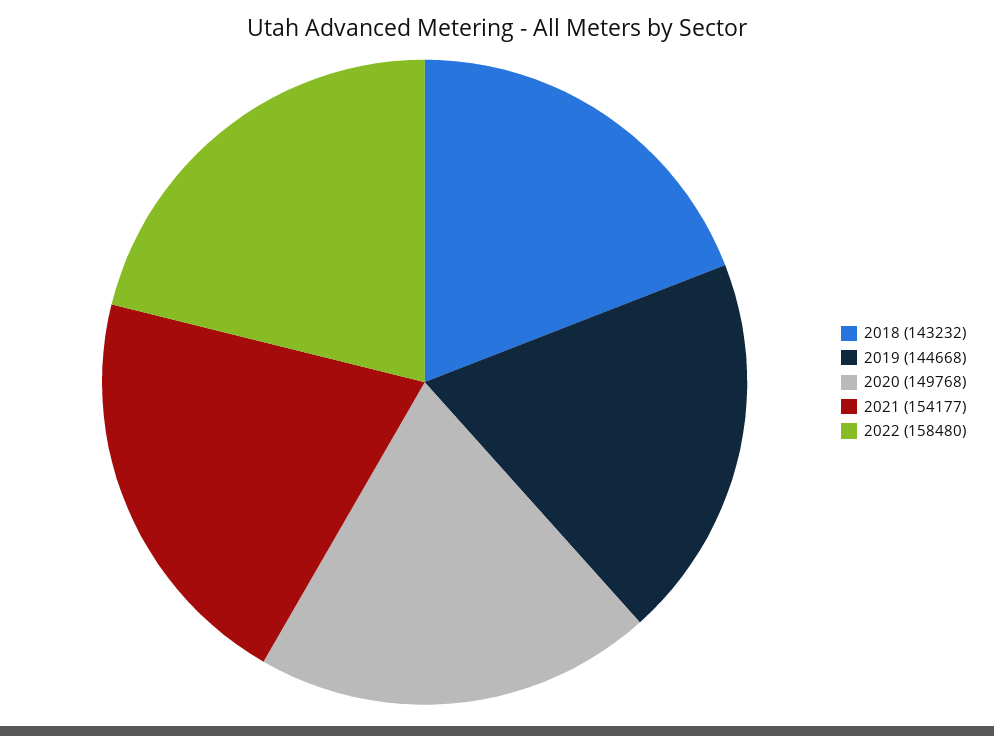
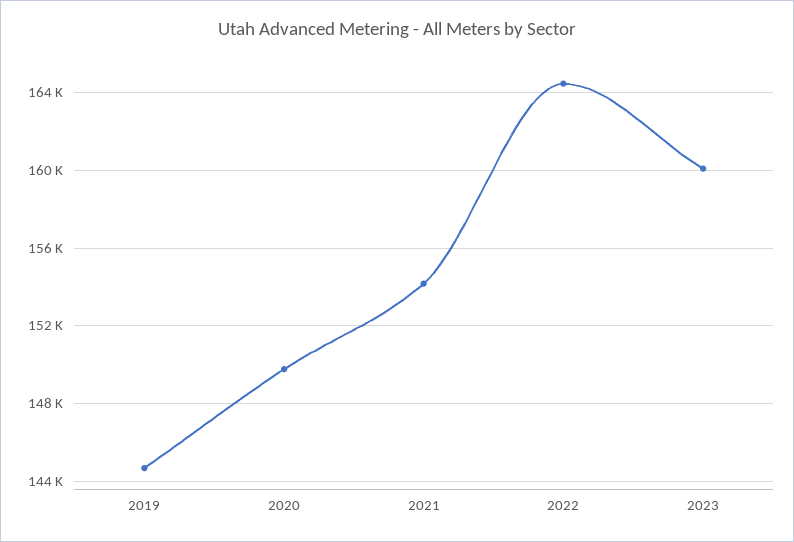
2018: 143232 -> none
2022: 158480 -> 164500
2023: none -> 160000

